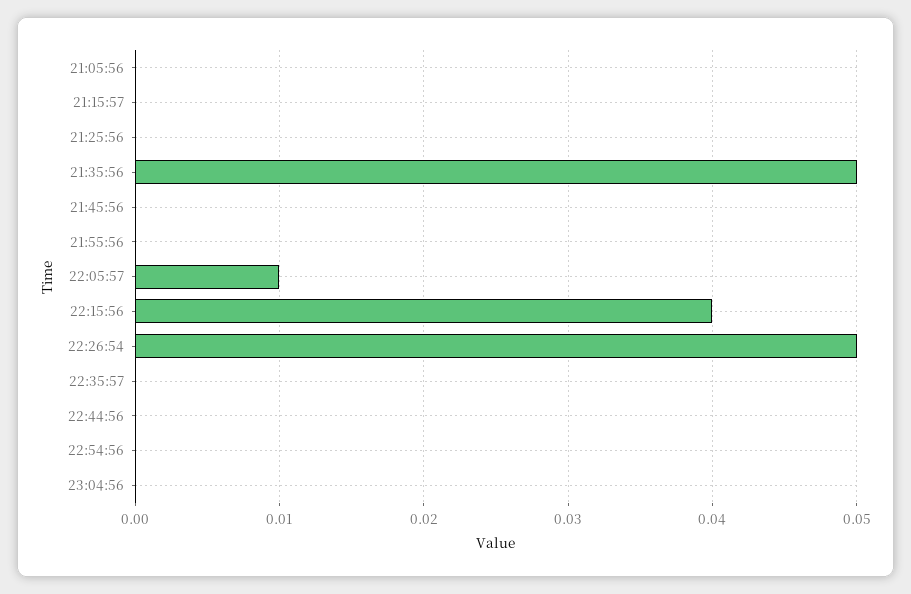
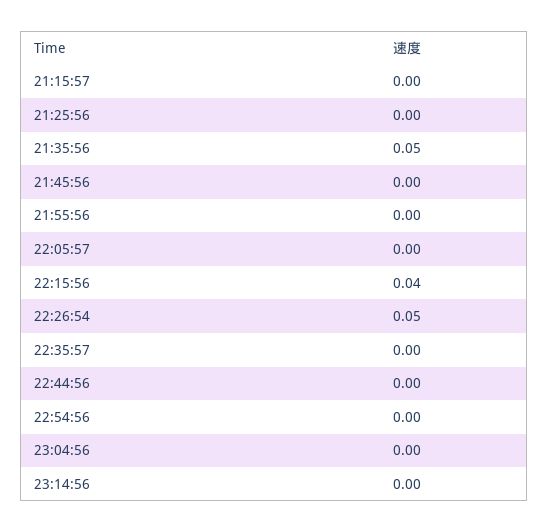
21:05:56: 0 -> none
22:05:57: 0.01 -> 0
23:14:56: none -> 0

